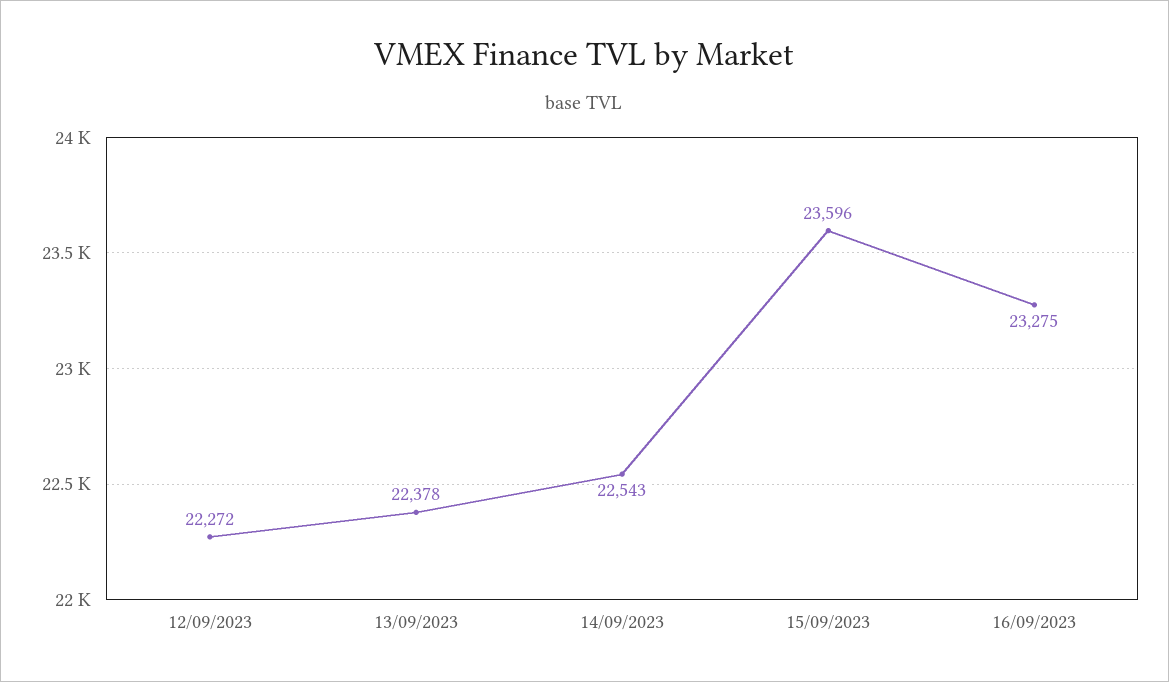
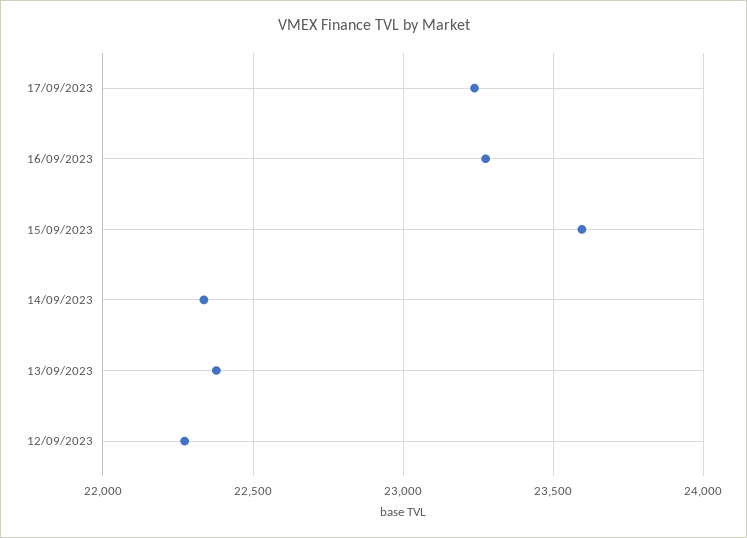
14/09/2023: 22543 -> 22350
17/09/2023: none -> 23250

